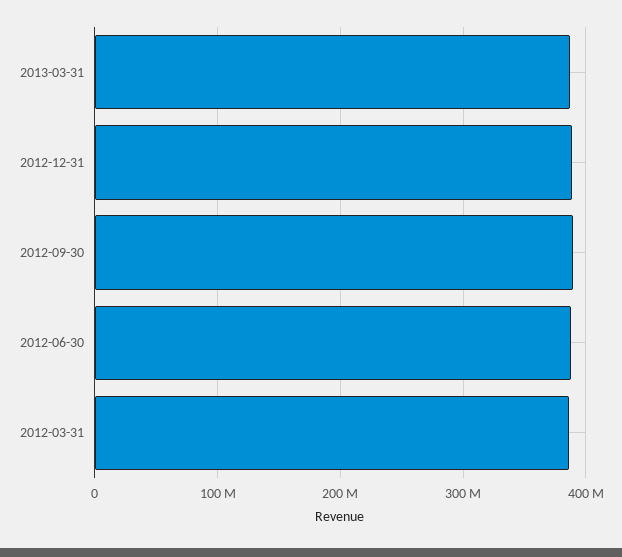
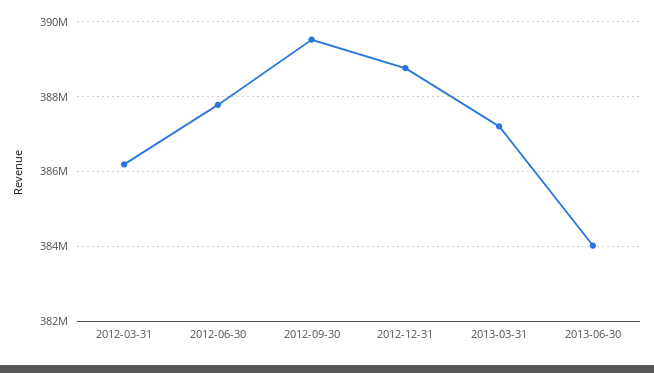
2013-06-30: none -> 384000000

